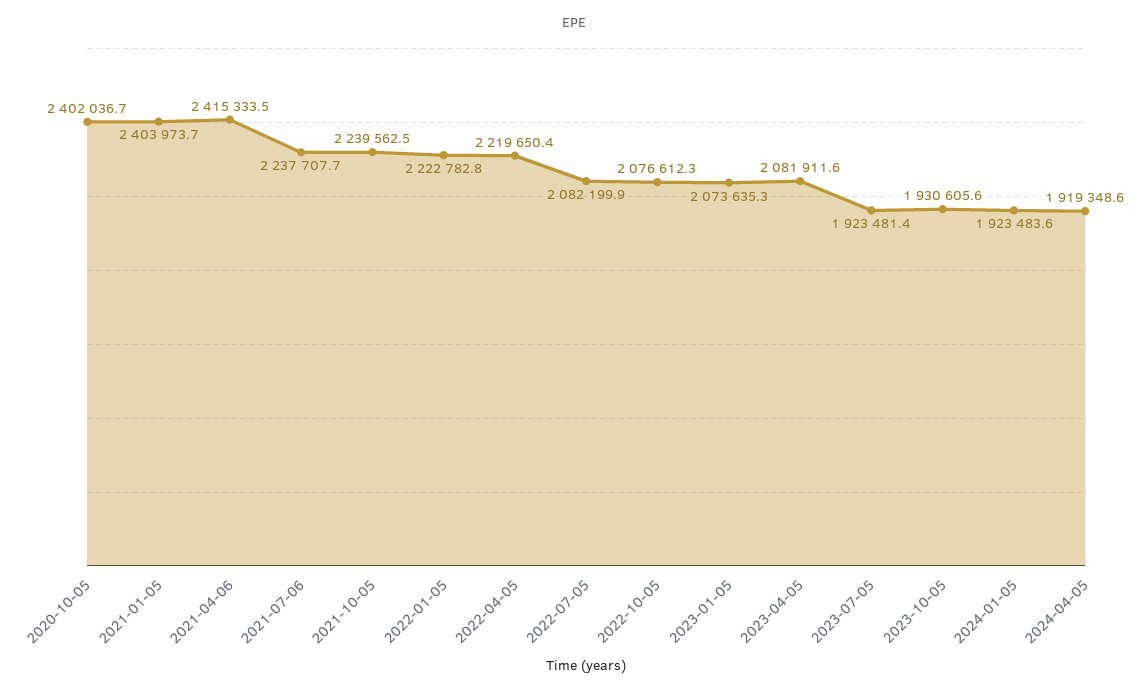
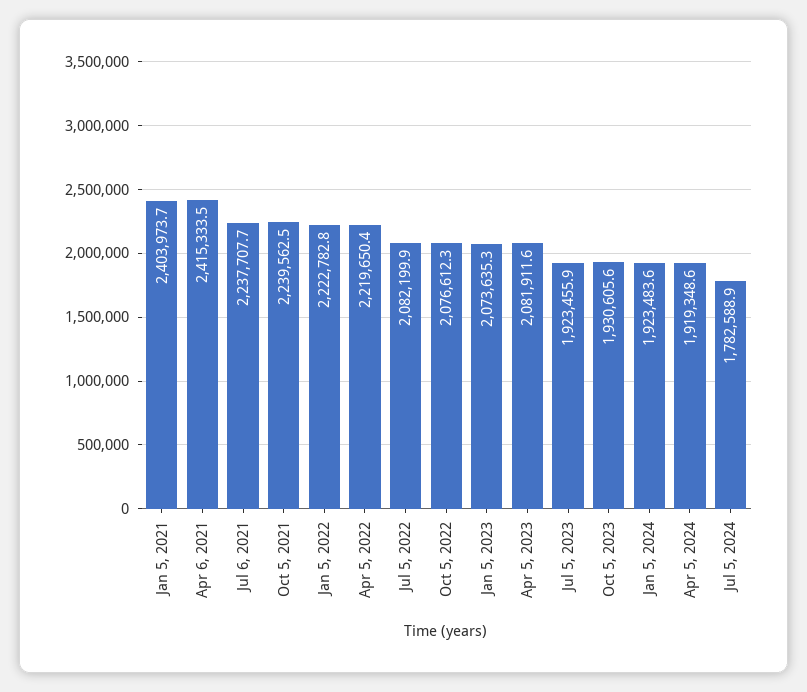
2020-10-05: 2402036.7 -> none
2023-07-05: 1923481.4 -> 1923455.9
Jul 5, 2024: none -> 1782588.9

